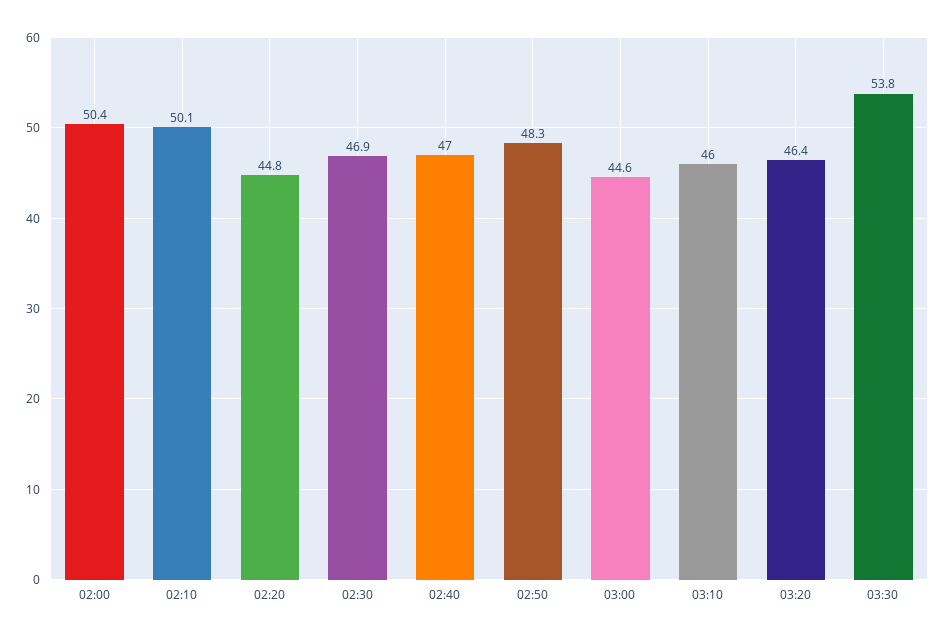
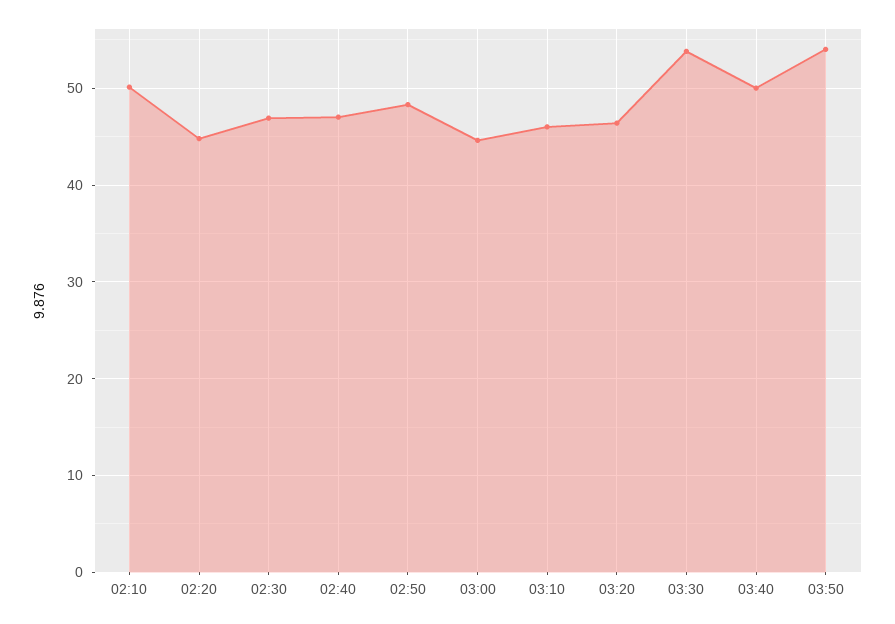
02:00: 50.4 -> none
03:40: none -> 50
03:50: none -> 54

